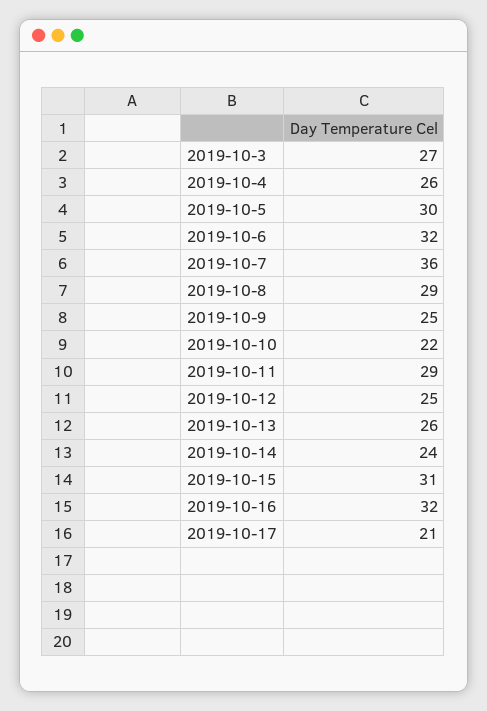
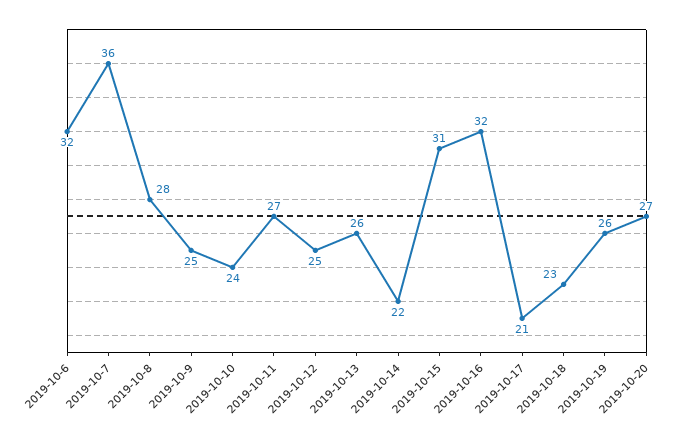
2019-10-3: 27 -> none
2019-10-4: 26 -> none
2019-10-5: 30 -> none
2019-10-8: 29 -> 28
2019-10-10: 22 -> 24
2019-10-11: 29 -> 27
2019-10-14: 24 -> 22
2019-10-18: none -> 23
2019-10-19: none -> 26
2019-10-20: none -> 27

